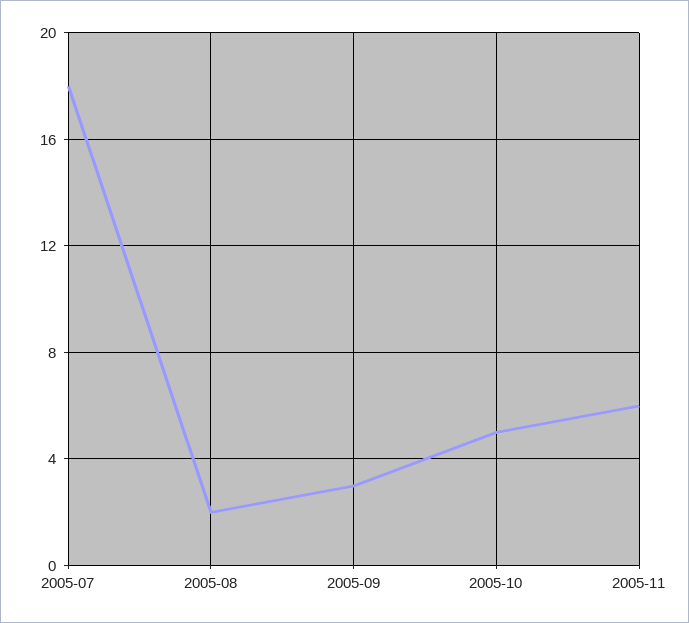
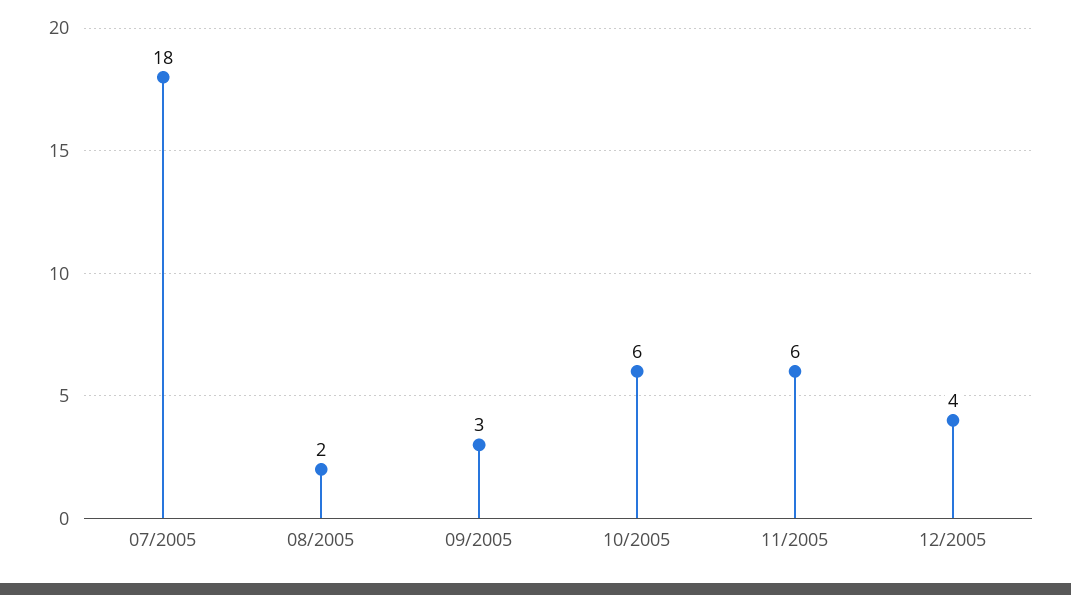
2005-10: 5 -> 6
12/2005: none -> 4

